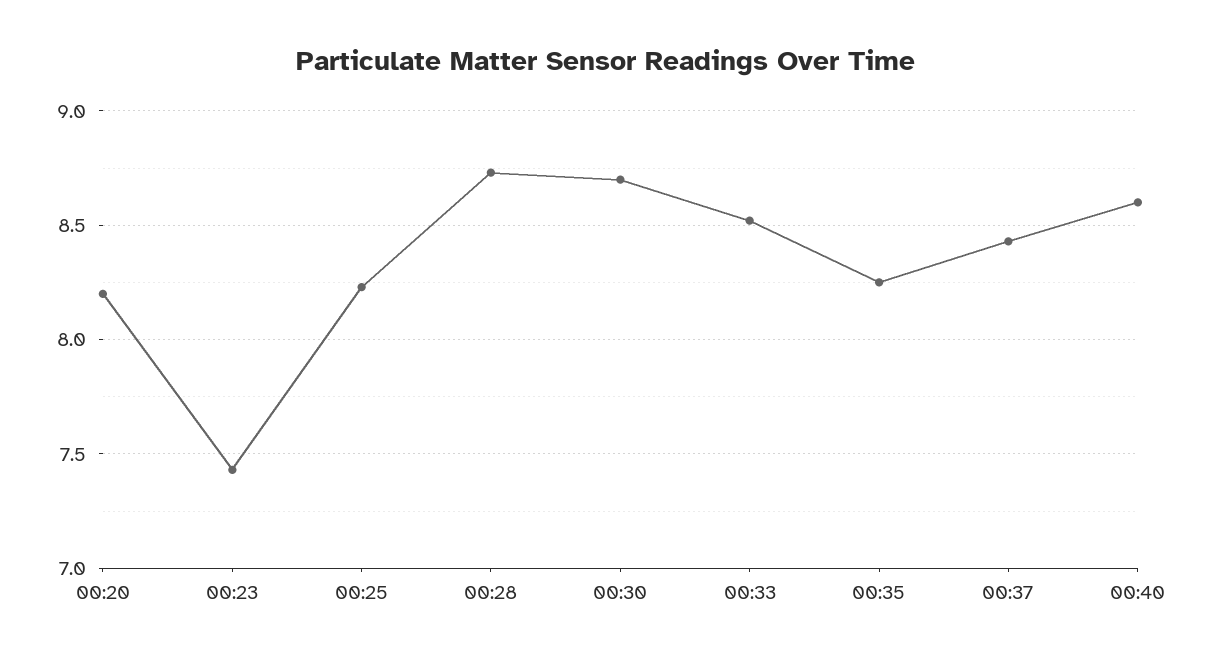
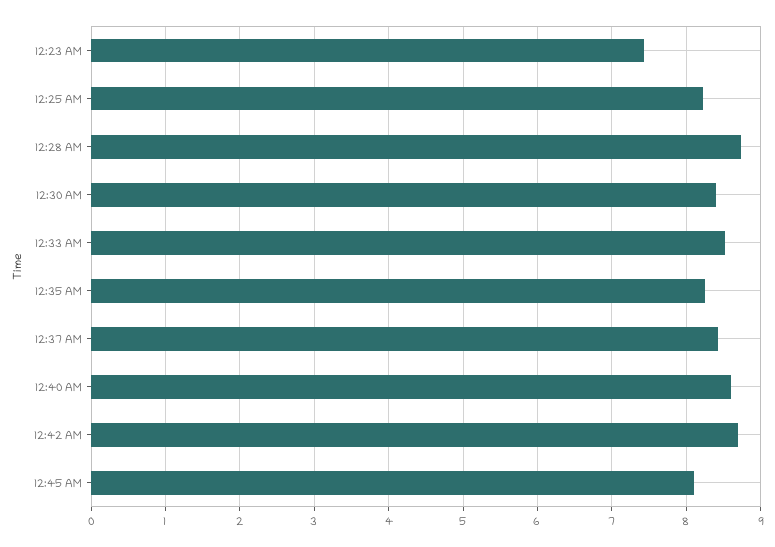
00:20: 8.2 -> none
00:30: 8.7 -> 8.4
12:42 AM: none -> 8.7
12:45 AM: none -> 8.1

